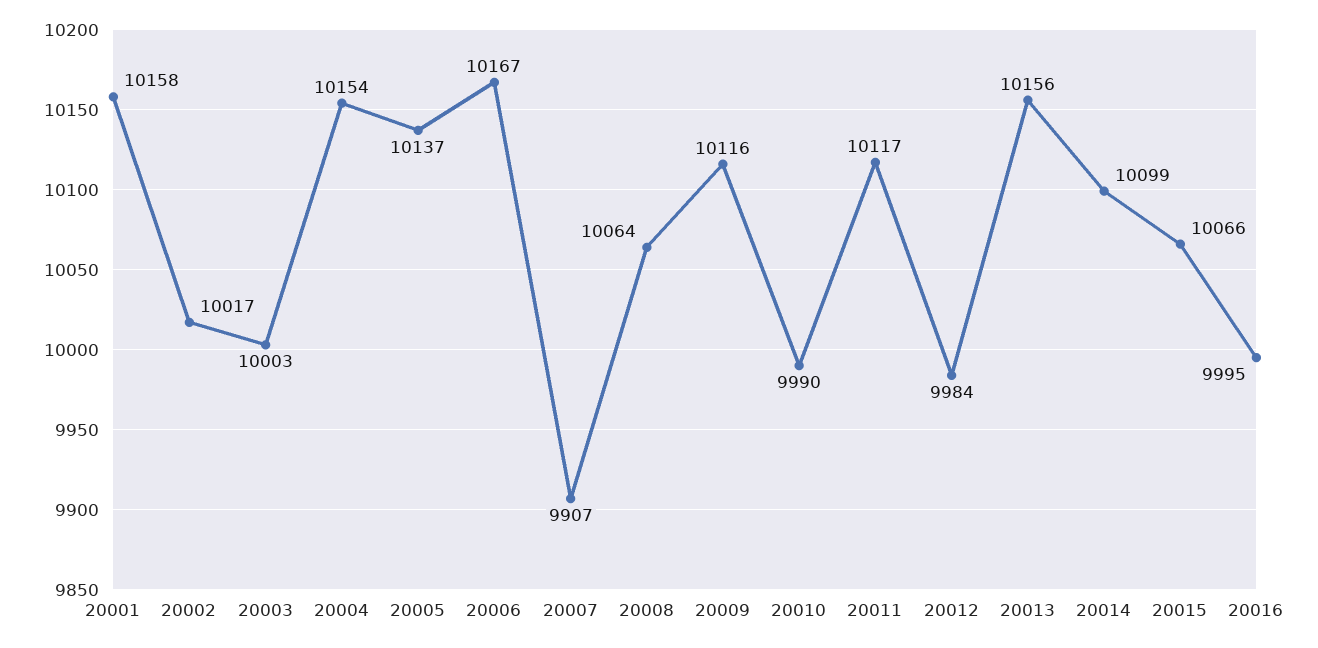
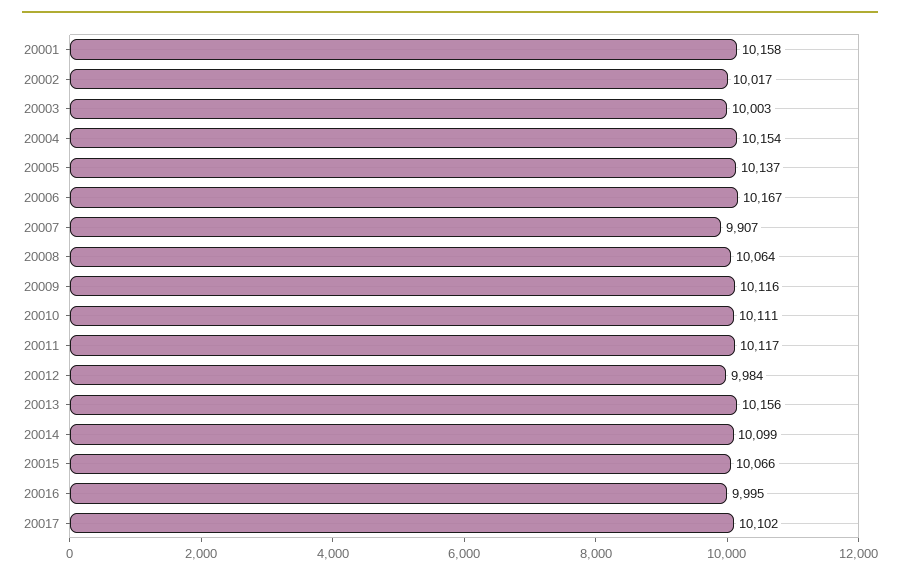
20010: 9990 -> 10111
20017: none -> 10102

